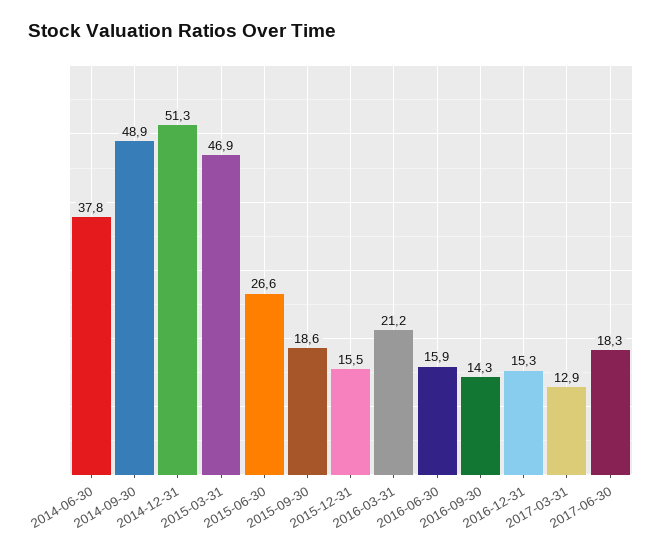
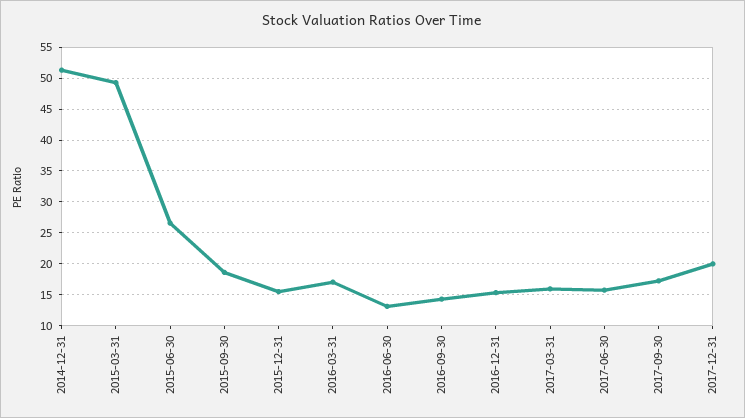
2014-06-30: 37.8 -> none
2014-09-30: 48.9 -> none
2015-03-31: 46.9 -> 49
2016-03-31: 21.2 -> 17
2016-06-30: 15.9 -> 13
2017-03-31: 12.9 -> 16
2017-06-30: 18.3 -> 16
2017-09-30: none -> 17
2017-12-31: none -> 20

